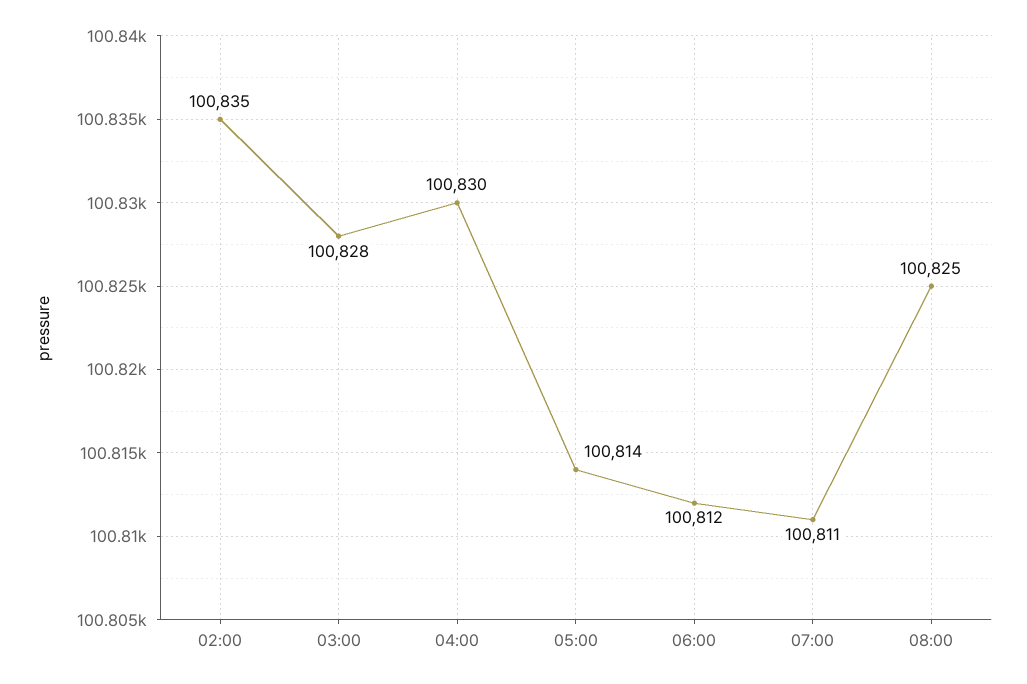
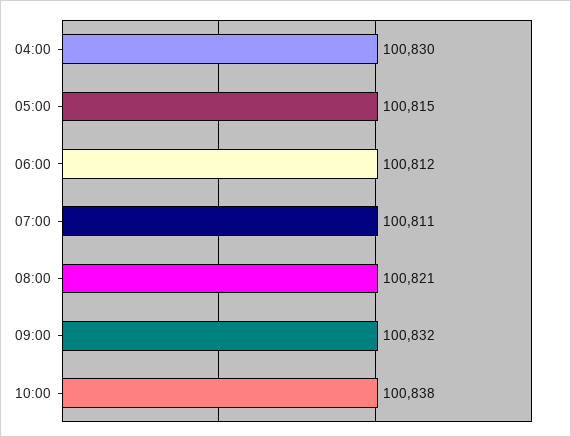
02:00: 100835 -> none
03:00: 100828 -> none
05:00: 100814 -> 100815
08:00: 100825 -> 100821
09:00: none -> 100832
10:00: none -> 100838

